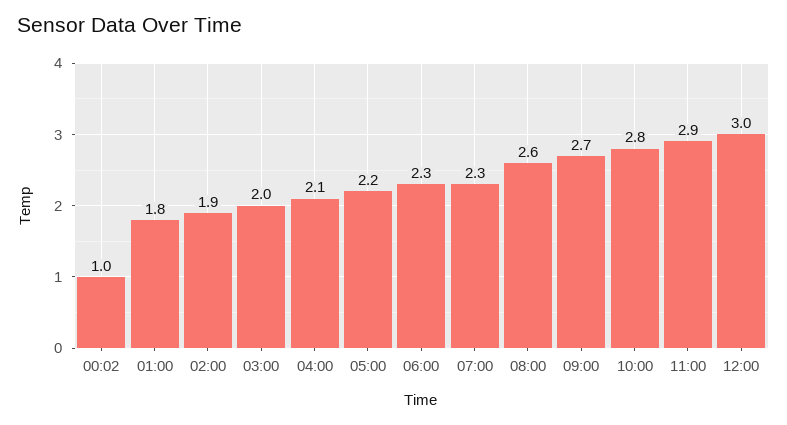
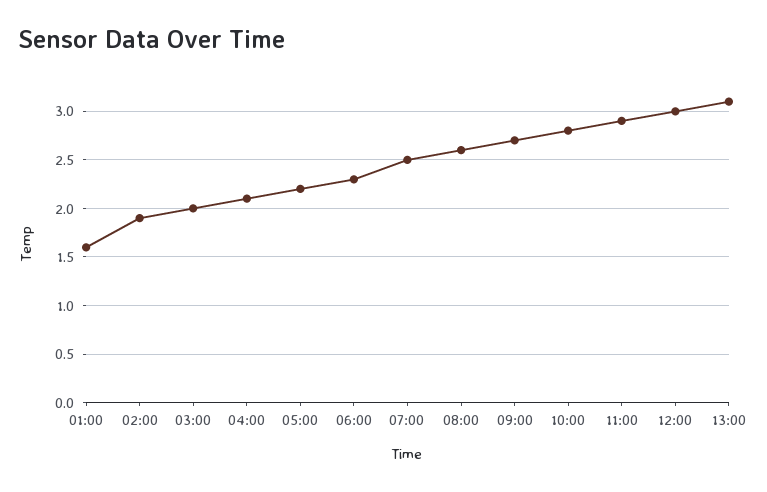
00:02: 1 -> none
01:00: 1.8 -> 1.6
07:00: 2.3 -> 2.5
13:00: none -> 3.1

